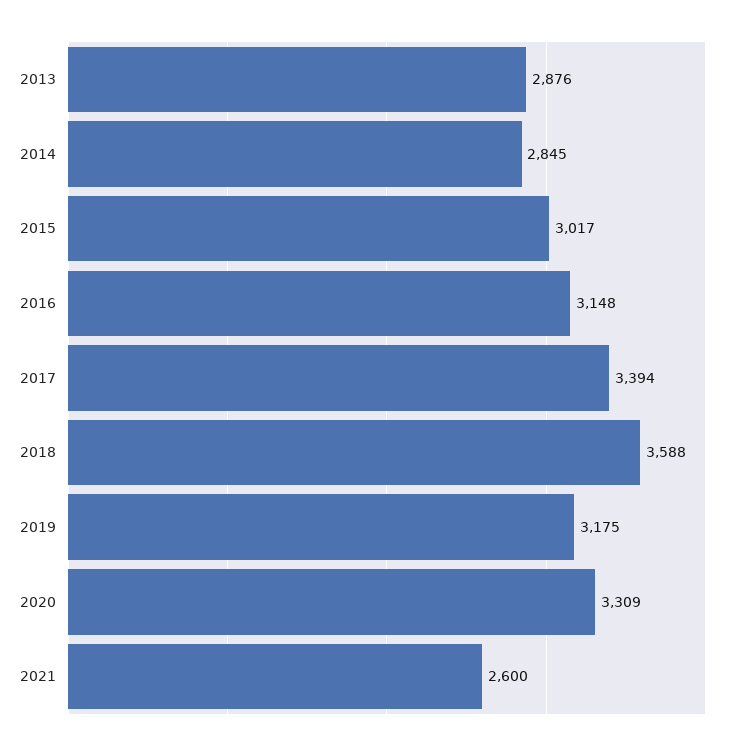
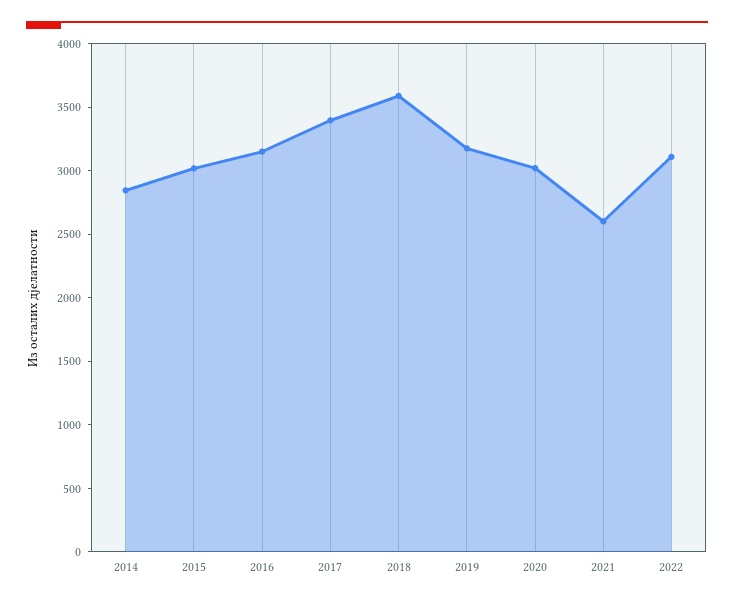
2013: 2876 -> none
2020: 3309 -> 3000
2022: none -> 3100

